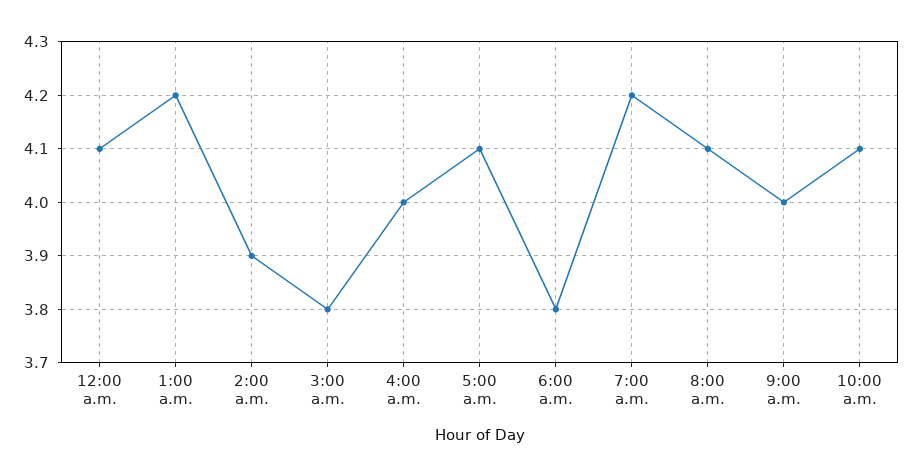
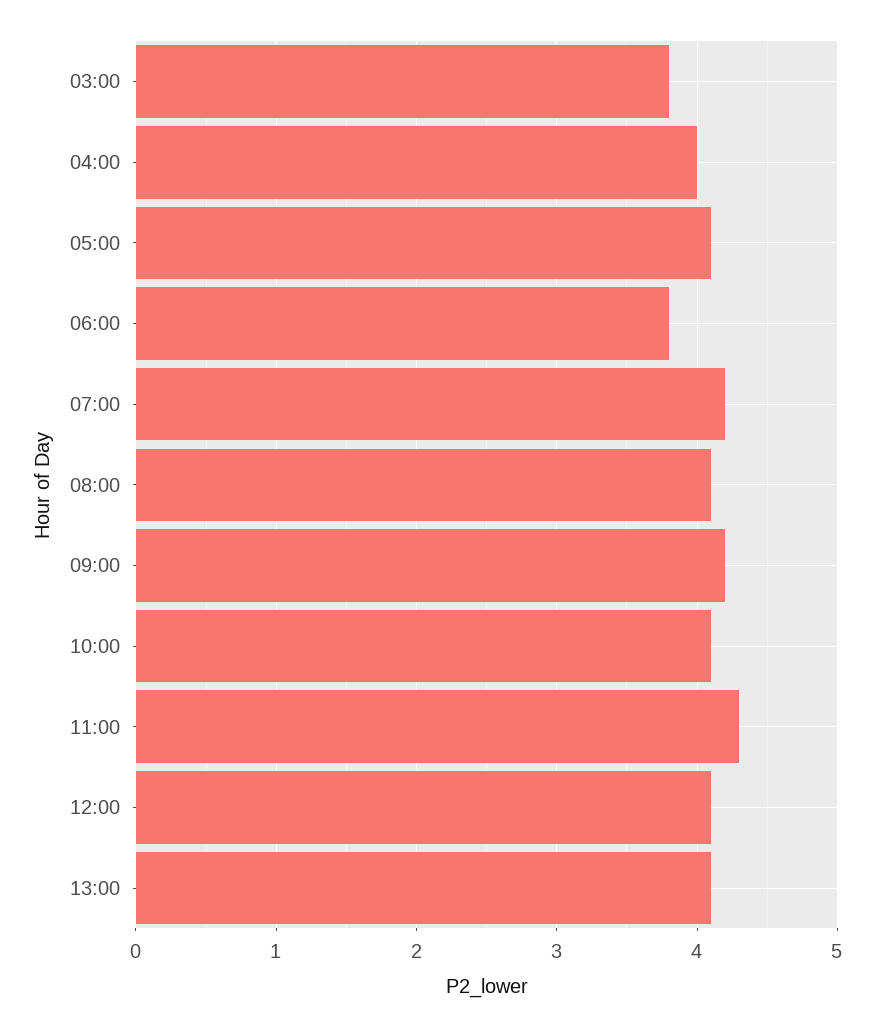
12:00 a.m.: 4.1 -> none
1:00 a.m.: 4.2 -> none
2:00 a.m.: 3.9 -> none
9:00 a.m.: 4 -> 4.2
11:00: none -> 4.3
12:00: none -> 4.1
13:00: none -> 4.1

